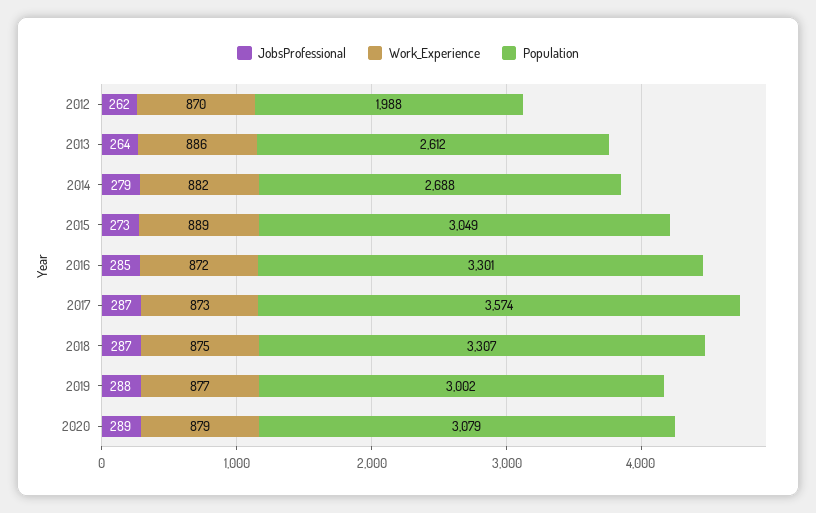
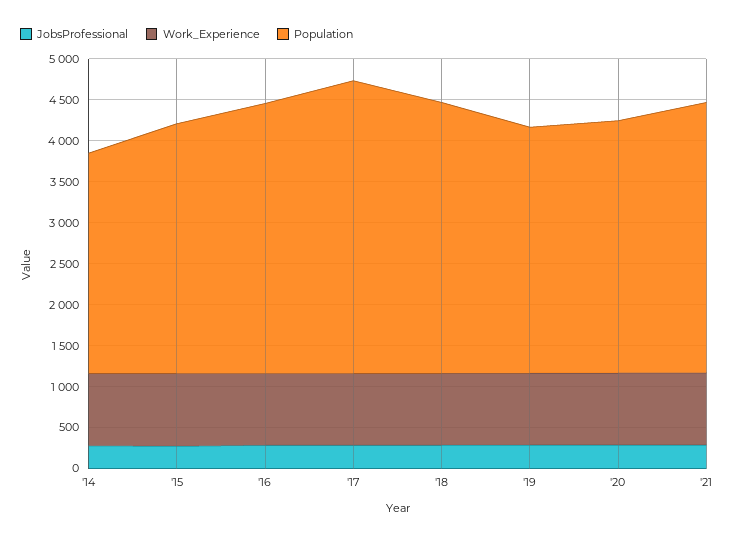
JobsProfessional, 2012: 262 -> none
Work_Experience, 2012: 870 -> none
Population, 2012: 1988 -> none
JobsProfessional, 2013: 264 -> none
Work_Experience, 2013: 886 -> none
Population, 2013: 2612 -> none
JobsProfessional, '21: none -> 300
Work_Experience, '21: none -> 900
Population, '21: none -> 3300

